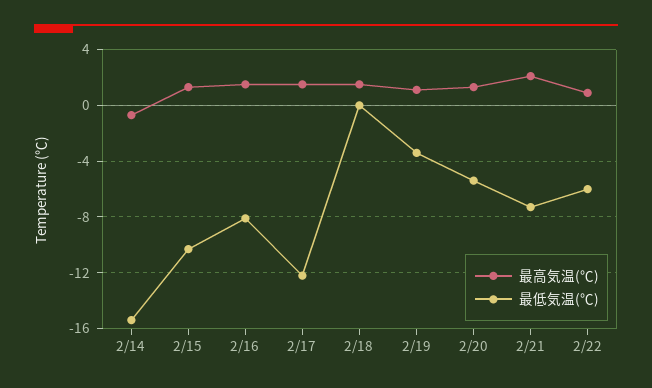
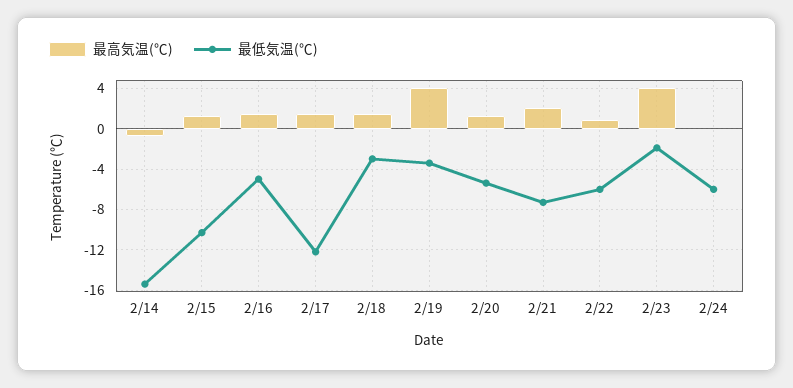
最低気温(℃), 2/16: -8 -> -5
最低気温(℃), 2/18: 0 -> -3
最高気温(℃), 2/19: 1 -> 4
最高気温(℃), 2/23: none -> 4
最低気温(℃), 2/23: none -> -2
最高気温(℃), 2/24: none -> 0
最低気温(℃), 2/24: none -> -6

